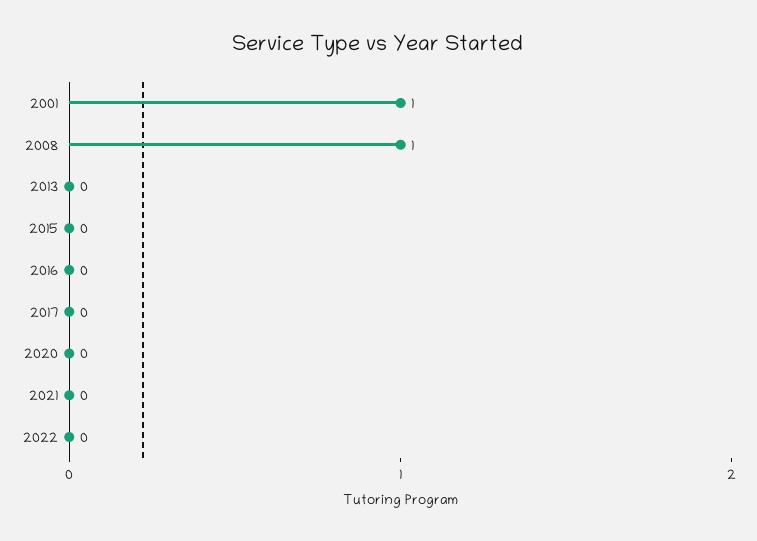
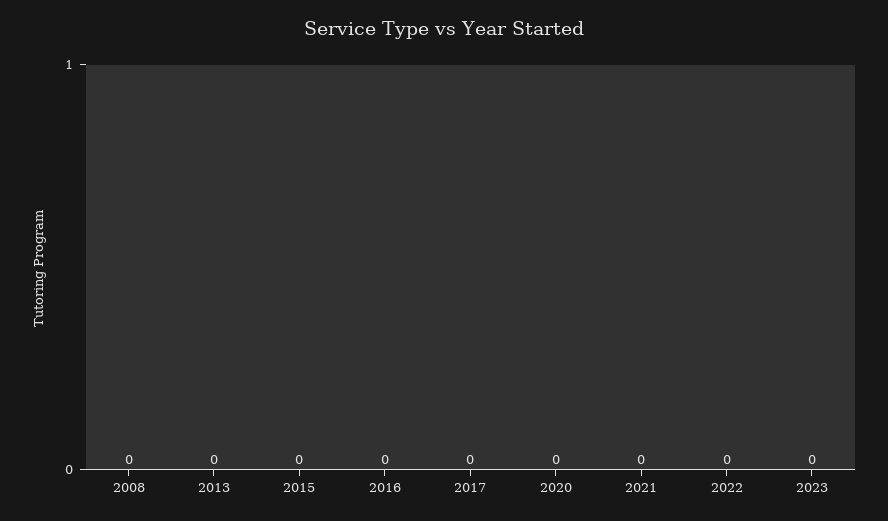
2001: 1 -> none
2008: 1 -> 0
2023: none -> 0

